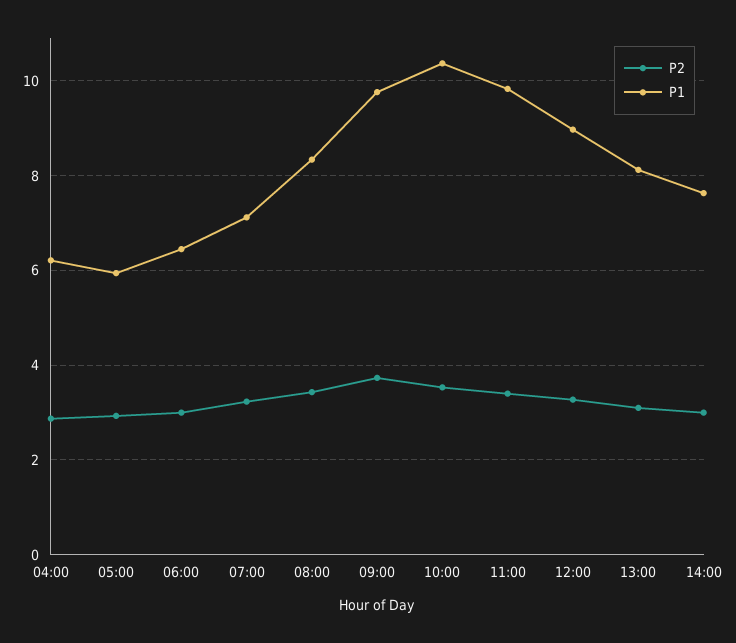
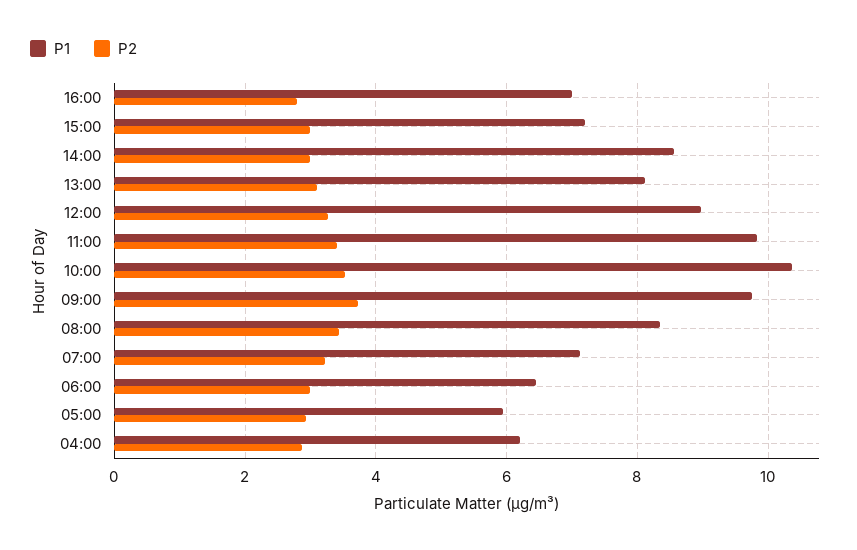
P1, 14:00: 7.6 -> 8.6
P1, 16:00: none -> 7
P2, 16:00: none -> 2.8
P1, 15:00: none -> 7.2
P2, 15:00: none -> 3

